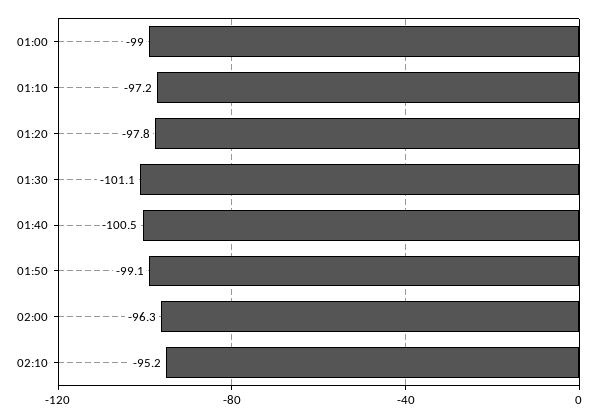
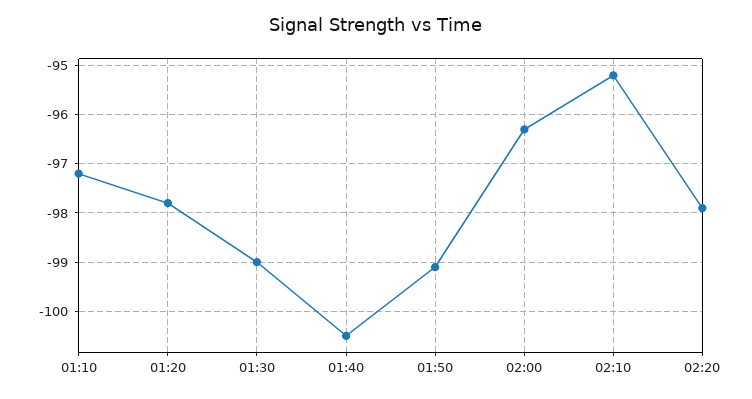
01:00: -99 -> none
01:30: -101.1 -> -99
02:20: none -> -98

